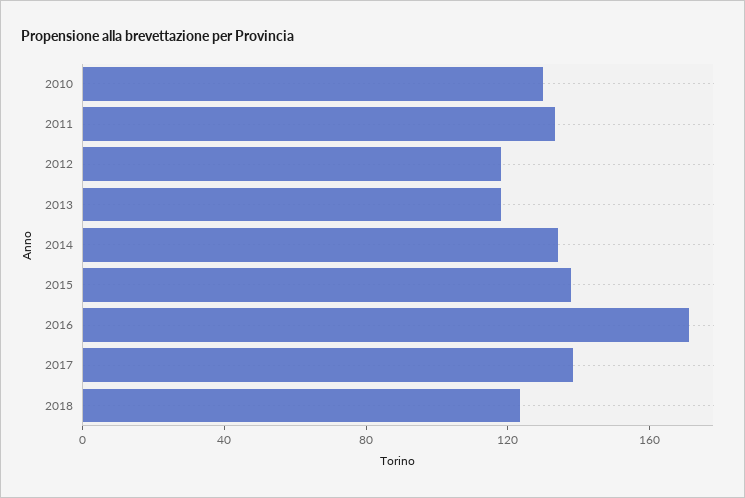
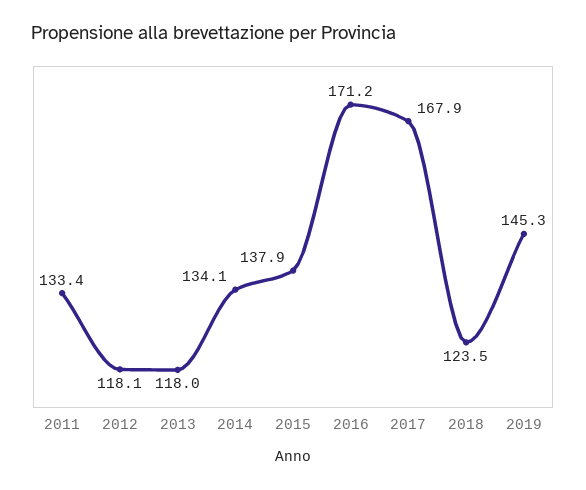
2010: 130 -> none
2017: 140 -> 167.9
2019: none -> 145.3

